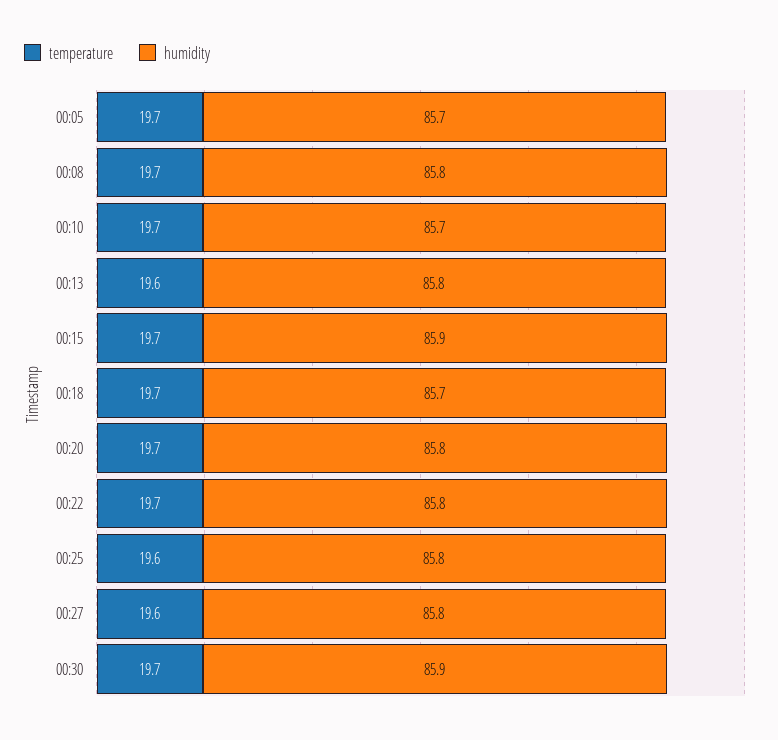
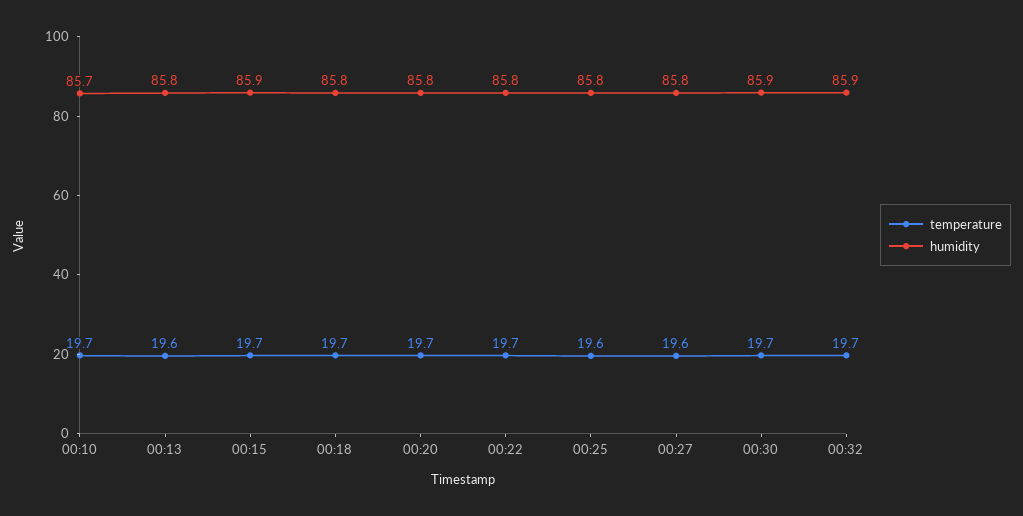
temperature, 00:05: 19.7 -> none
humidity, 00:05: 85.7 -> none
temperature, 00:08: 19.7 -> none
humidity, 00:08: 85.8 -> none
humidity, 00:18: 85.7 -> 85.8
temperature, 00:32: none -> 19.7
humidity, 00:32: none -> 85.9

